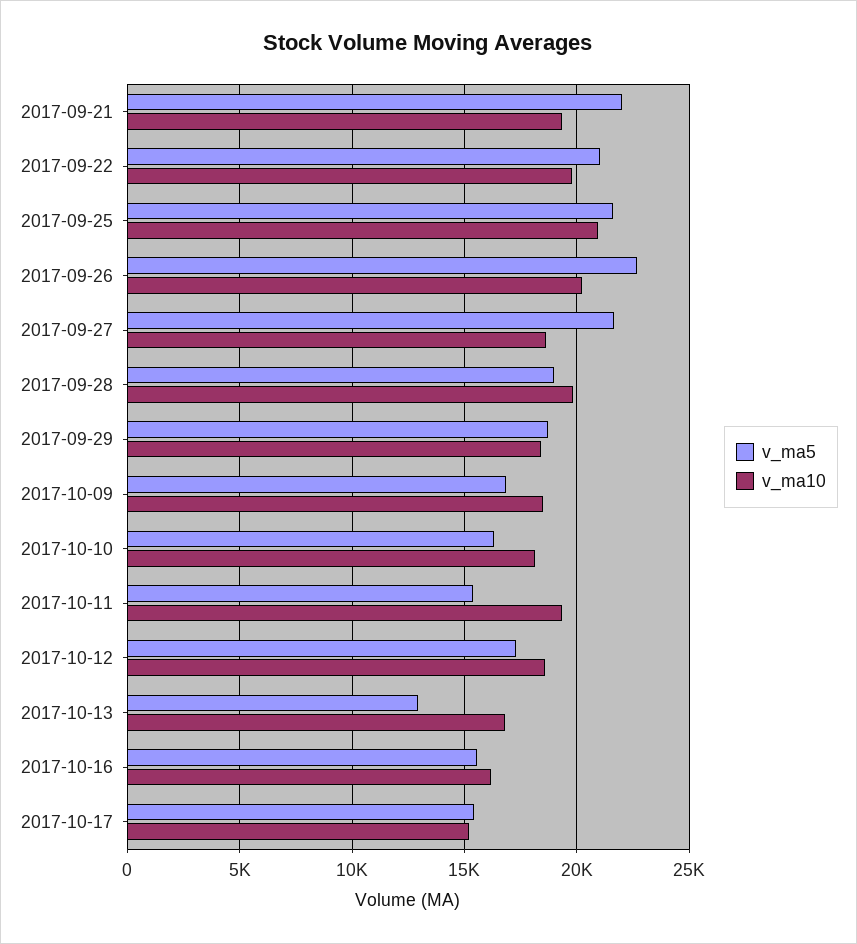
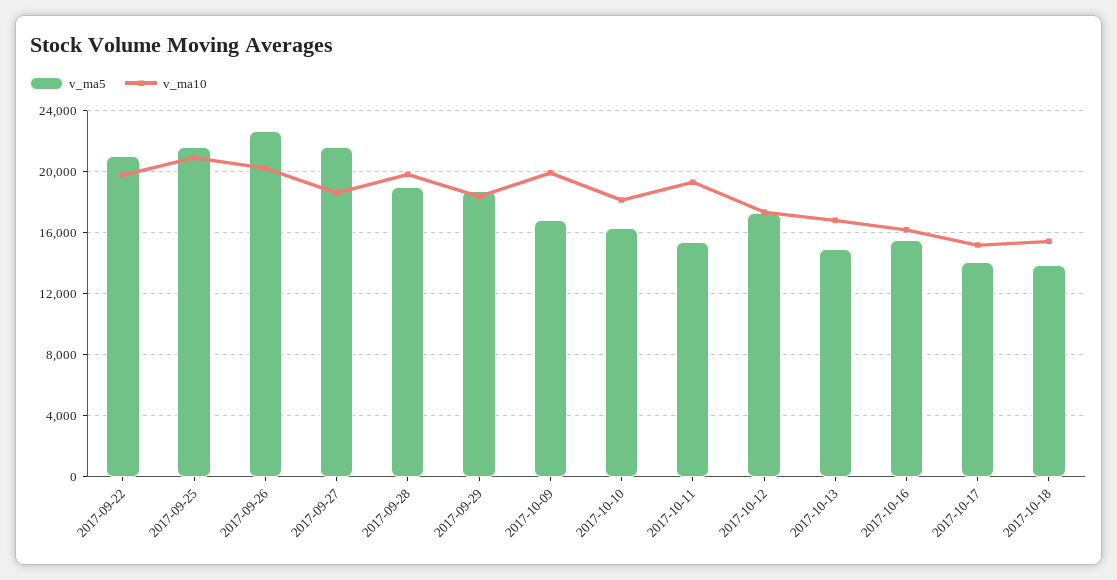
v_ma5, 2017-09-21: 22000 -> none
v_ma10, 2017-09-21: 19500 -> none
v_ma10, 2017-10-09: 18500 -> 20000
v_ma10, 2017-10-12: 18500 -> 17500
v_ma5, 2017-10-13: 13000 -> 15000
v_ma5, 2017-10-17: 15500 -> 14000
v_ma5, 2017-10-18: none -> 14000
v_ma10, 2017-10-18: none -> 15500

